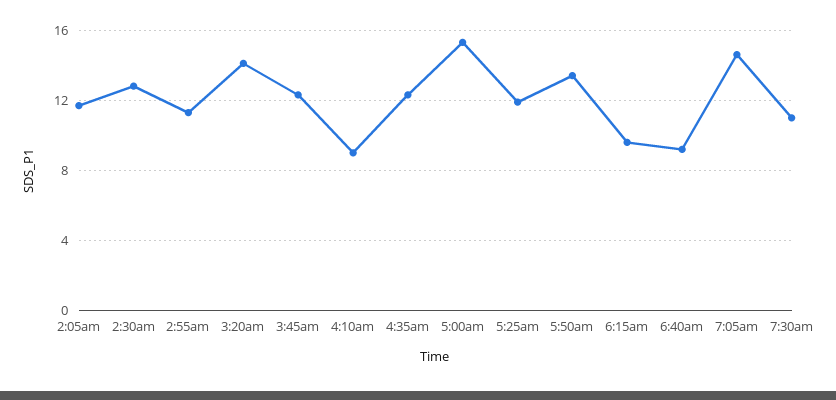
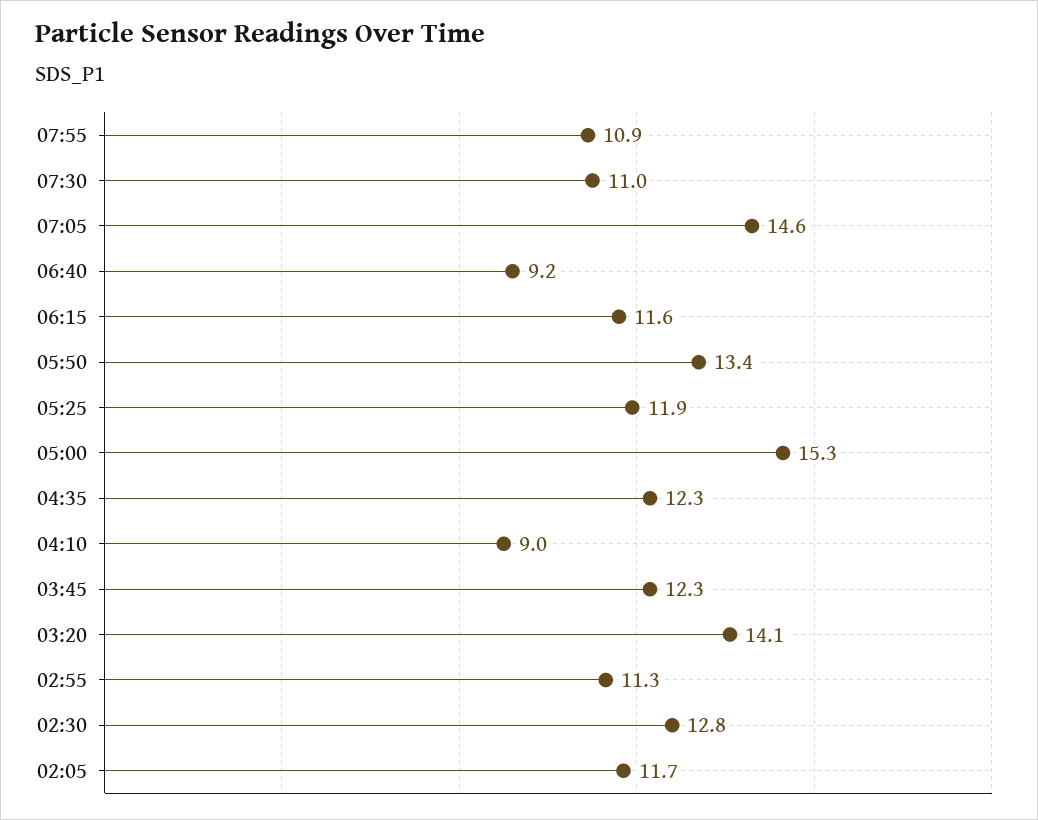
6:15am: 9.5 -> 11.6
07:55: none -> 10.9

